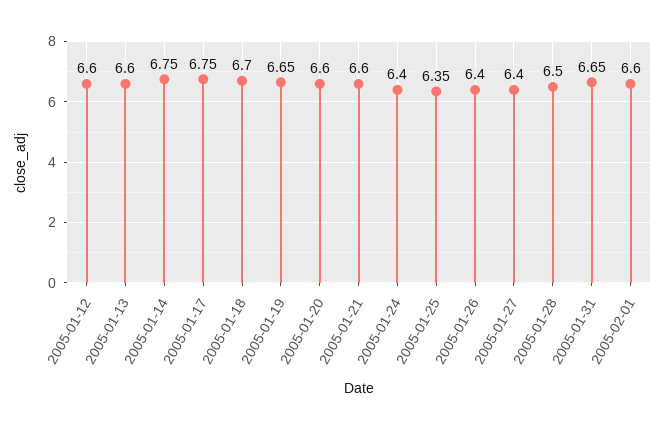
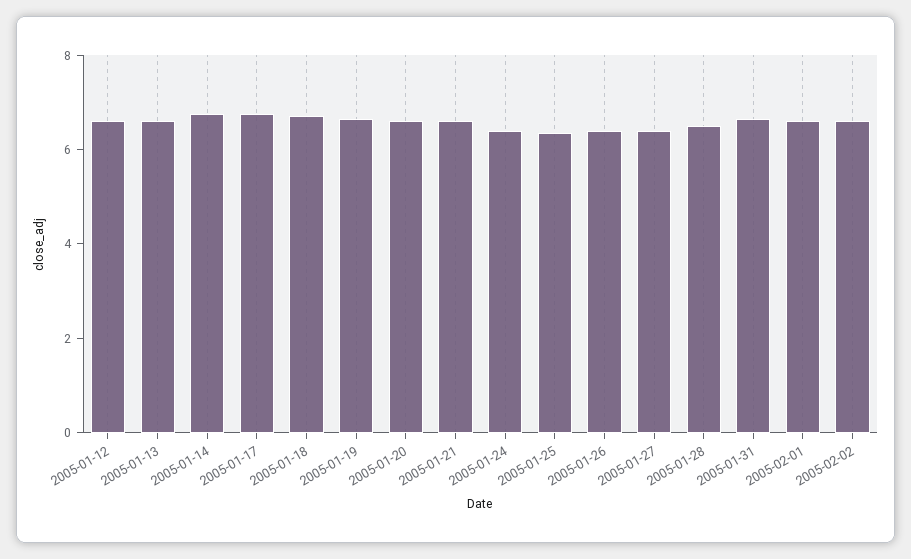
2005-02-02: none -> 6.5

